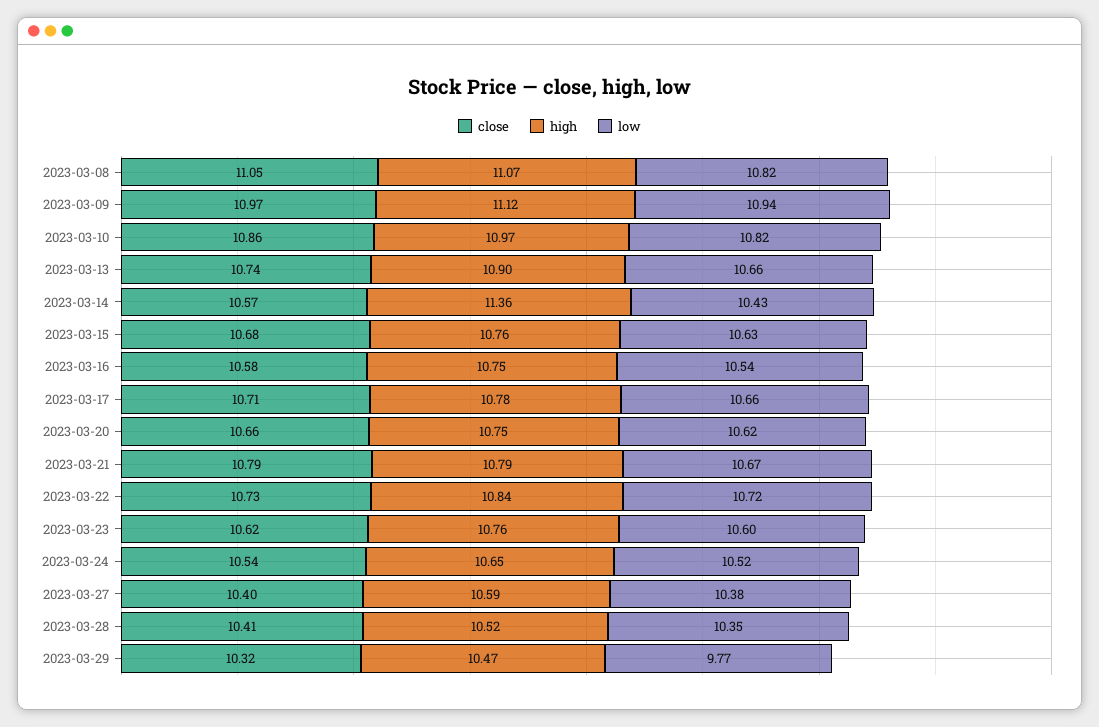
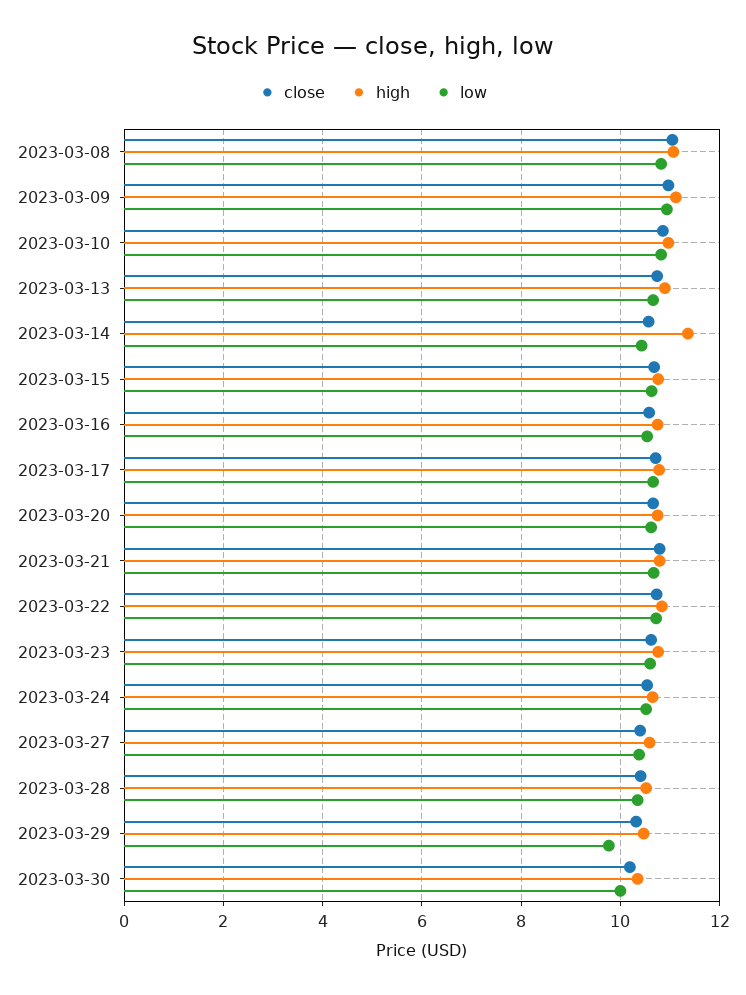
close, 2023-03-30: none -> 10.2
high, 2023-03-30: none -> 10.4
low, 2023-03-30: none -> 10

